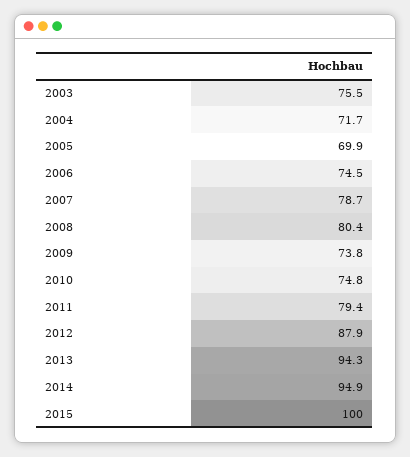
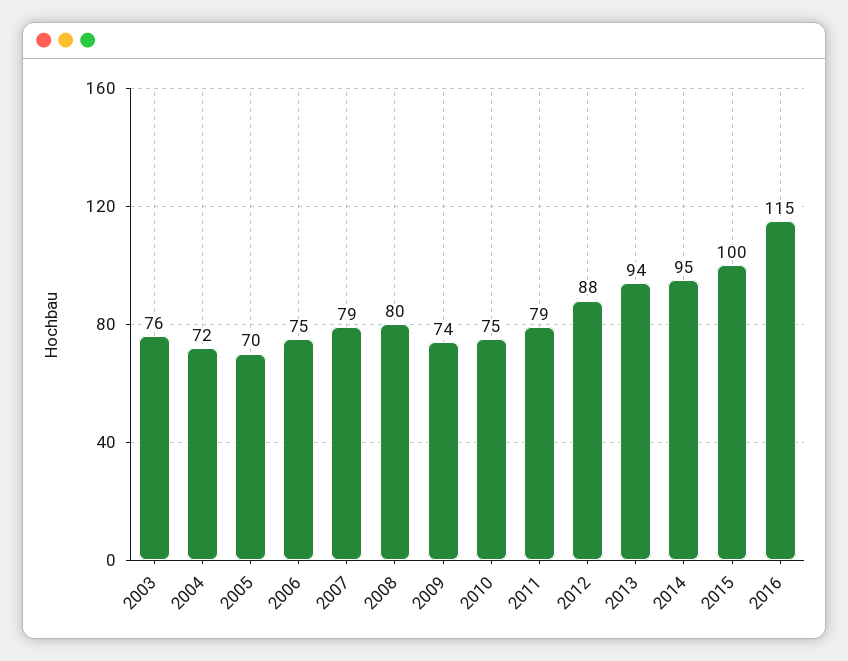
2016: none -> 115

